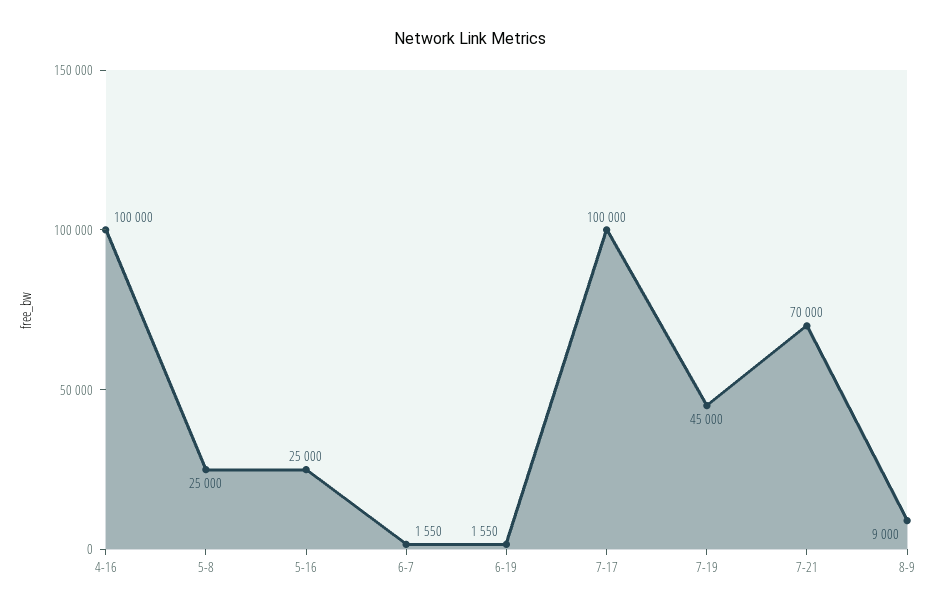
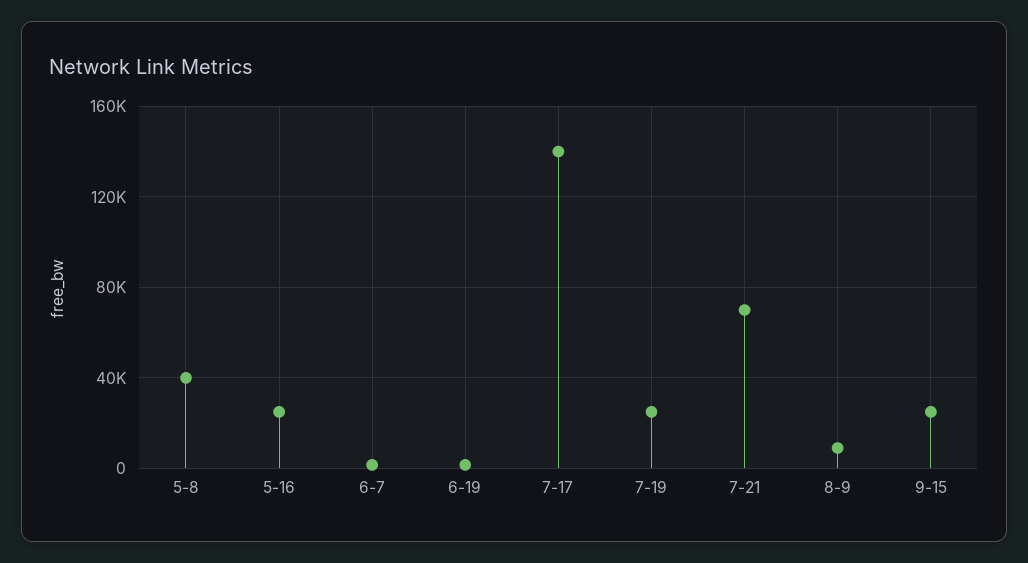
4-16: 100000 -> none
5-8: 25000 -> 40000
7-17: 100000 -> 140000
7-19: 45000 -> 25000
9-15: none -> 25000

